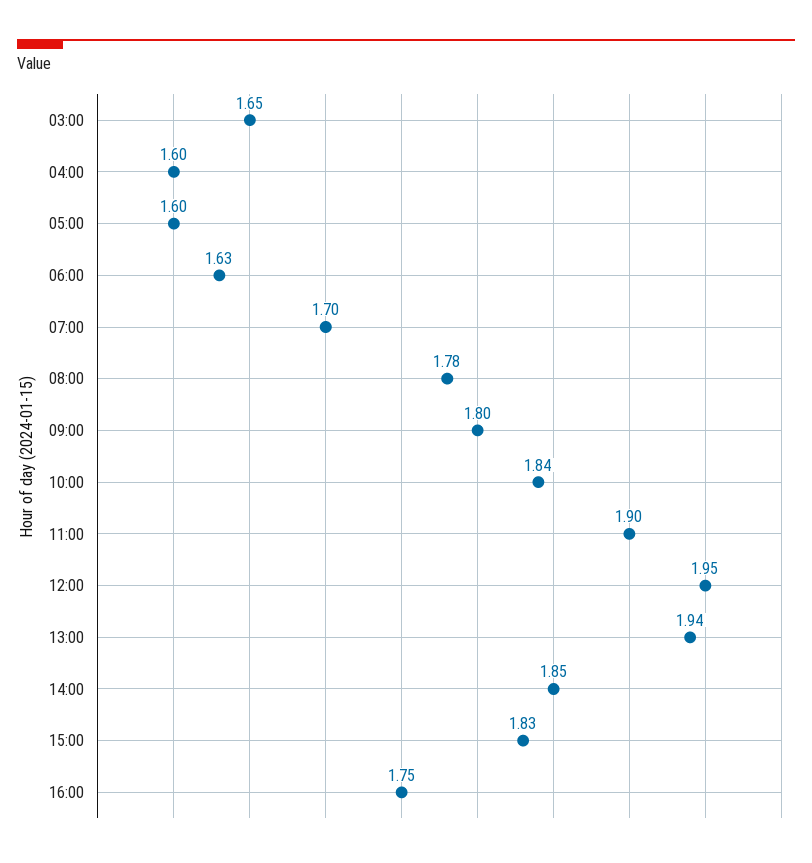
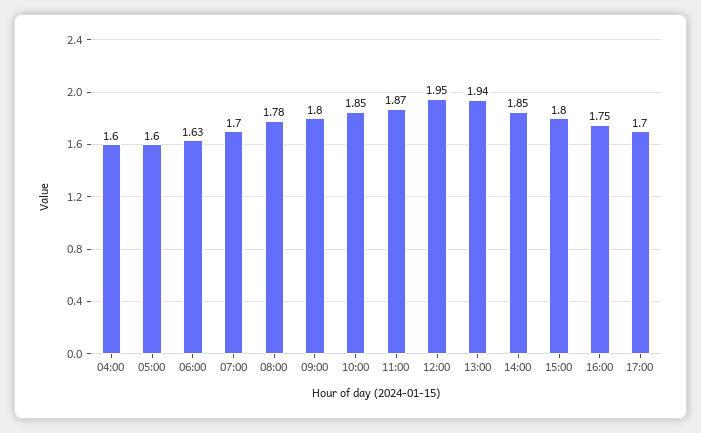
03:00: 1.65 -> none
10:00: 1.84 -> 1.85
11:00: 1.9 -> 1.87
15:00: 1.83 -> 1.8
17:00: none -> 1.7

